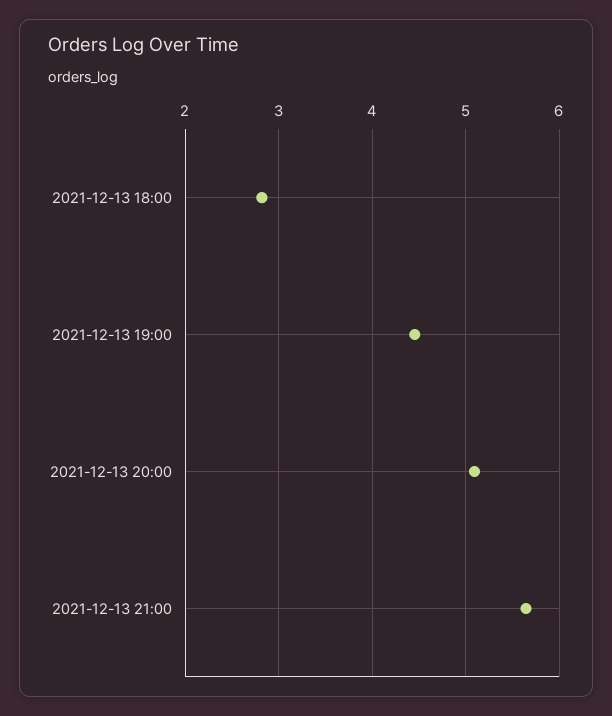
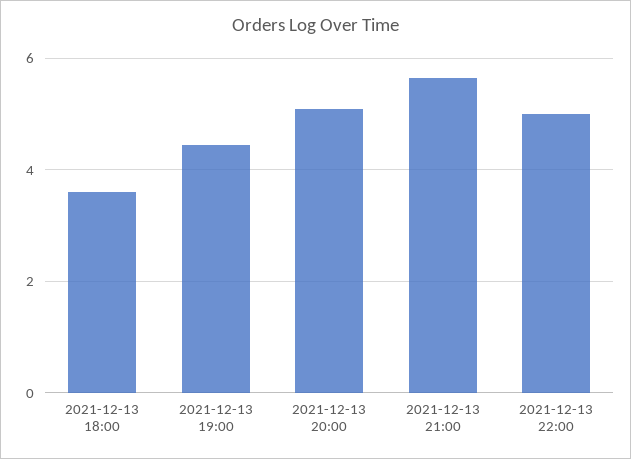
2021-12-13 18:00: 2.8 -> 3.6
2021-12-13 22:00: none -> 5

